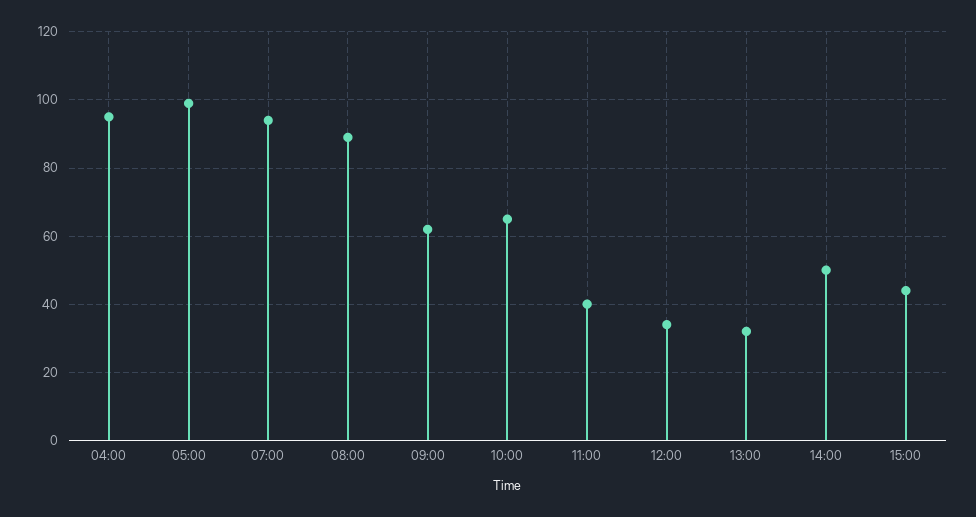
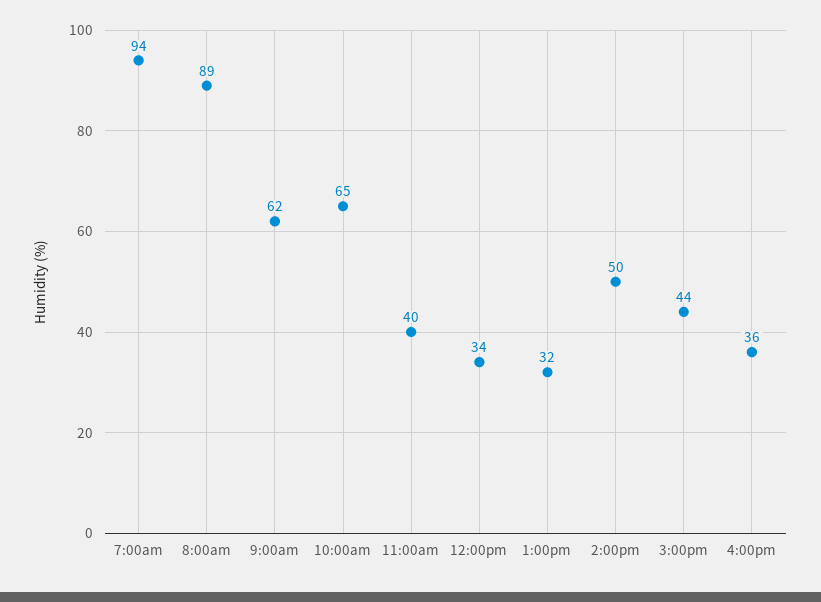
04:00: 95 -> none
05:00: 100 -> none
4:00pm: none -> 36

